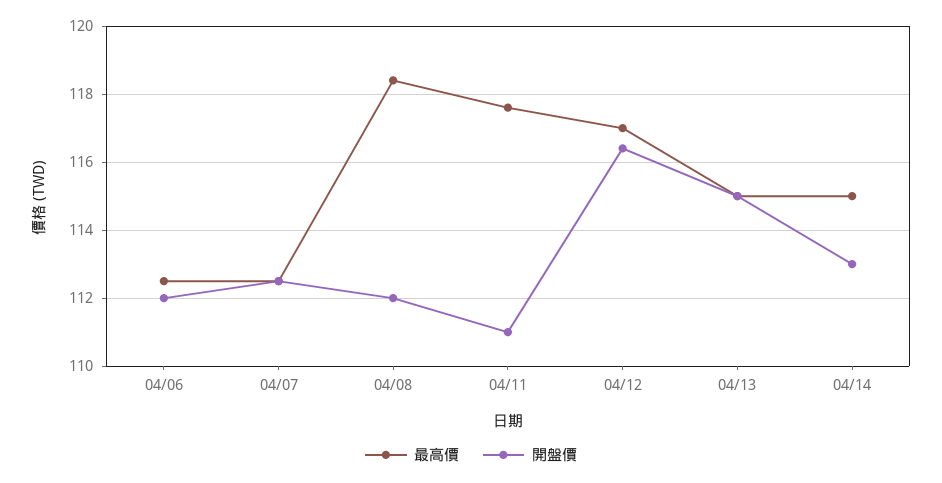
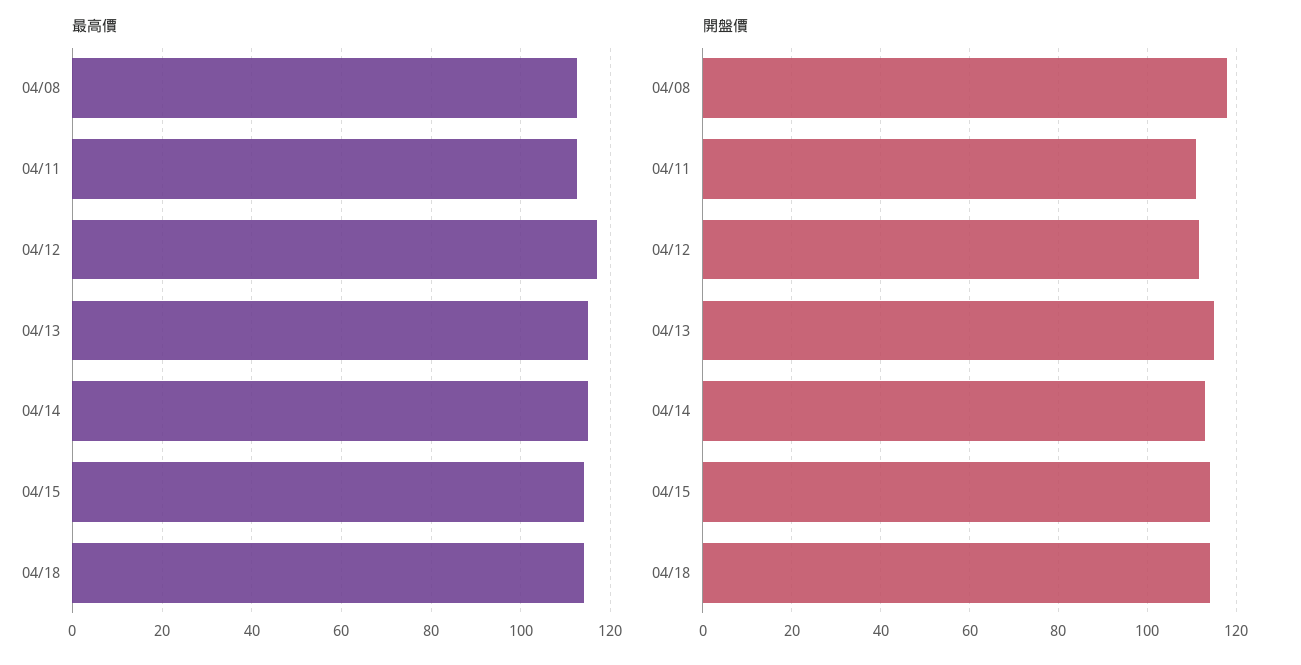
最高價, 04/06: 112.5 -> none
開盤價, 04/06: 112 -> none
最高價, 04/07: 112.5 -> none
開盤價, 04/07: 112.5 -> none
最高價, 04/08: 118.5 -> 112
開盤價, 04/08: 112 -> 118
最高價, 04/11: 117.5 -> 112
開盤價, 04/12: 116.5 -> 112
最高價, 04/15: none -> 114
最高價, 04/18: none -> 114
開盤價, 04/15: none -> 114
開盤價, 04/18: none -> 114

